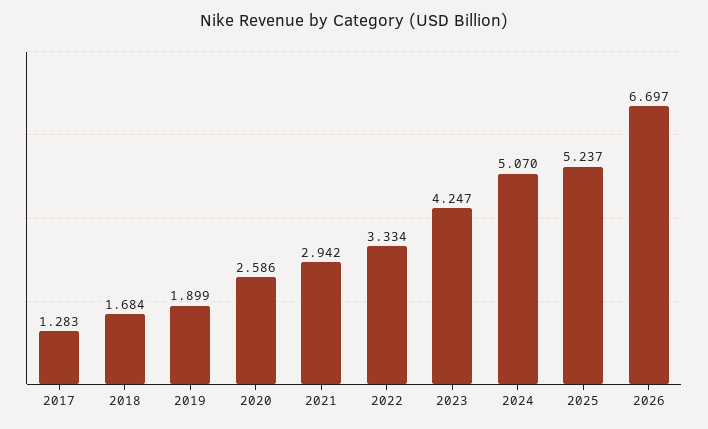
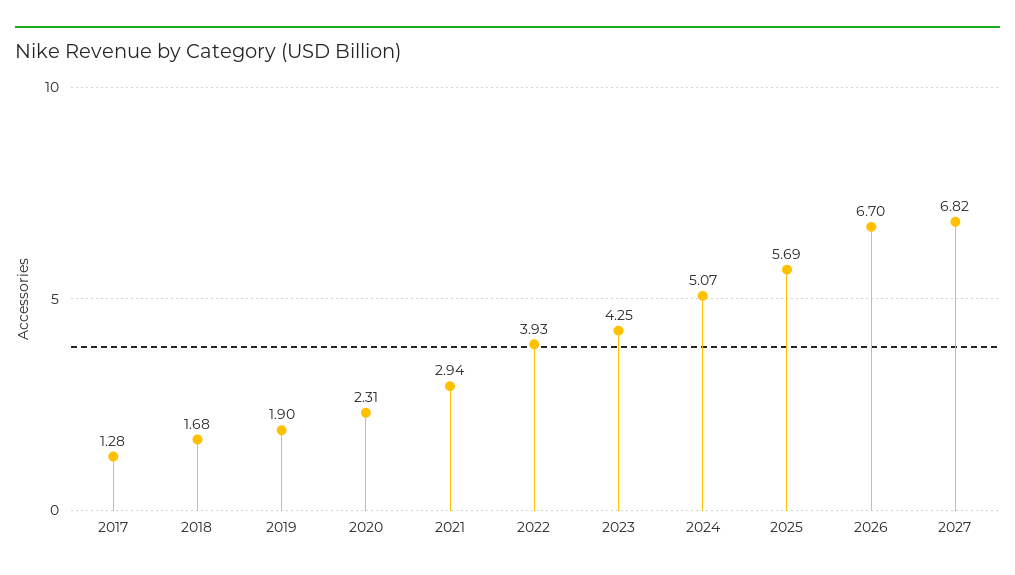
2020: 2.586 -> 2.31
2022: 3.334 -> 3.93
2025: 5.237 -> 5.69
2027: none -> 6.82

